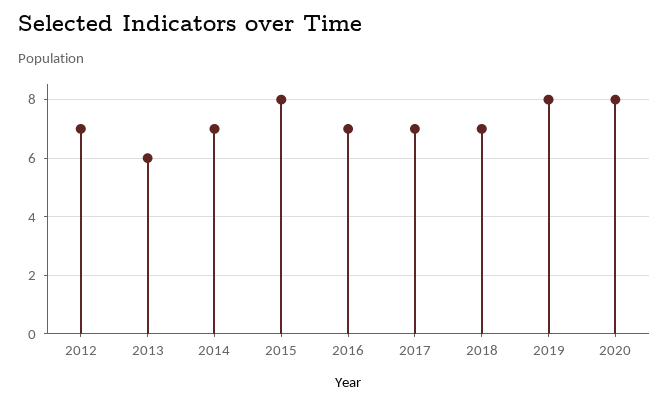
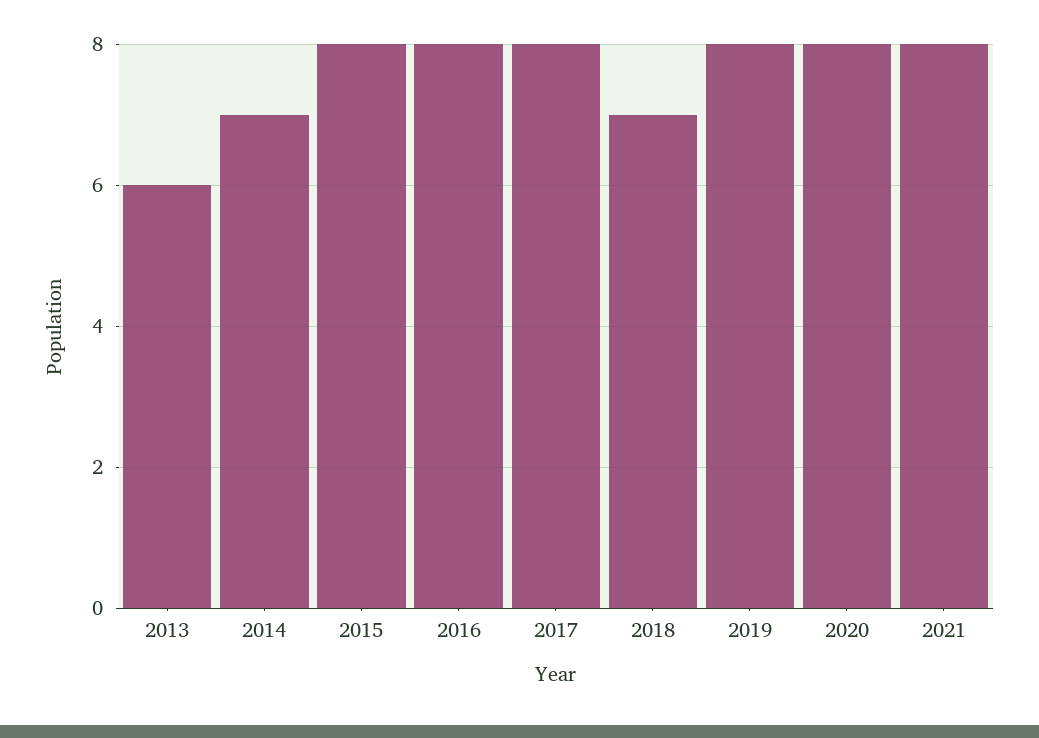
2012: 7 -> none
2016: 7 -> 8
2017: 7 -> 8
2021: none -> 8

